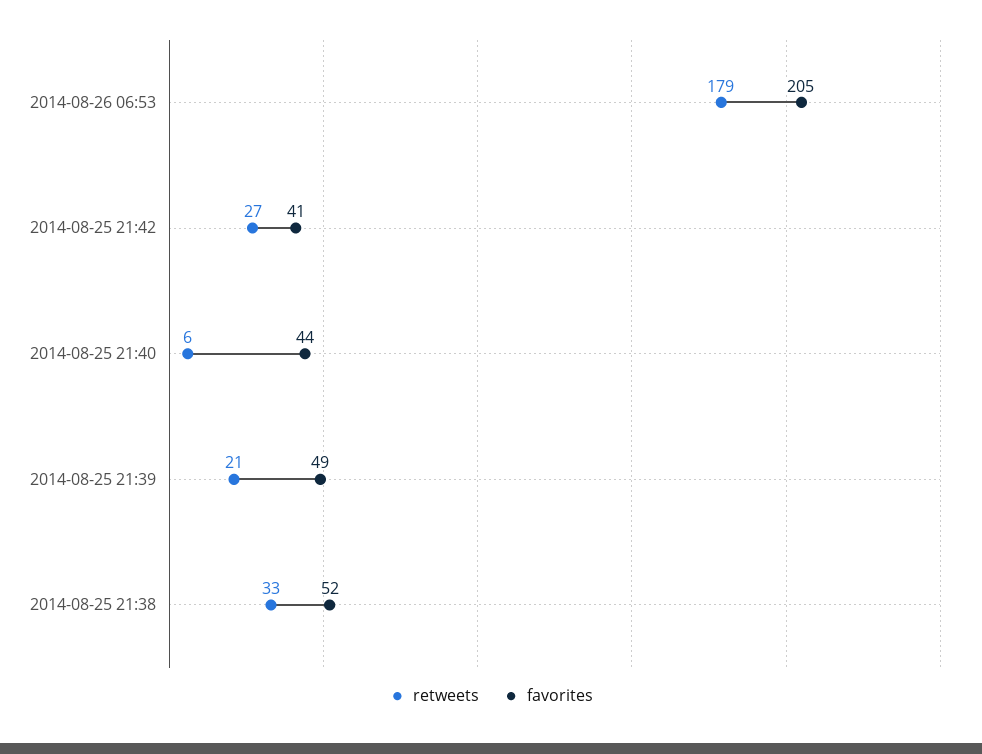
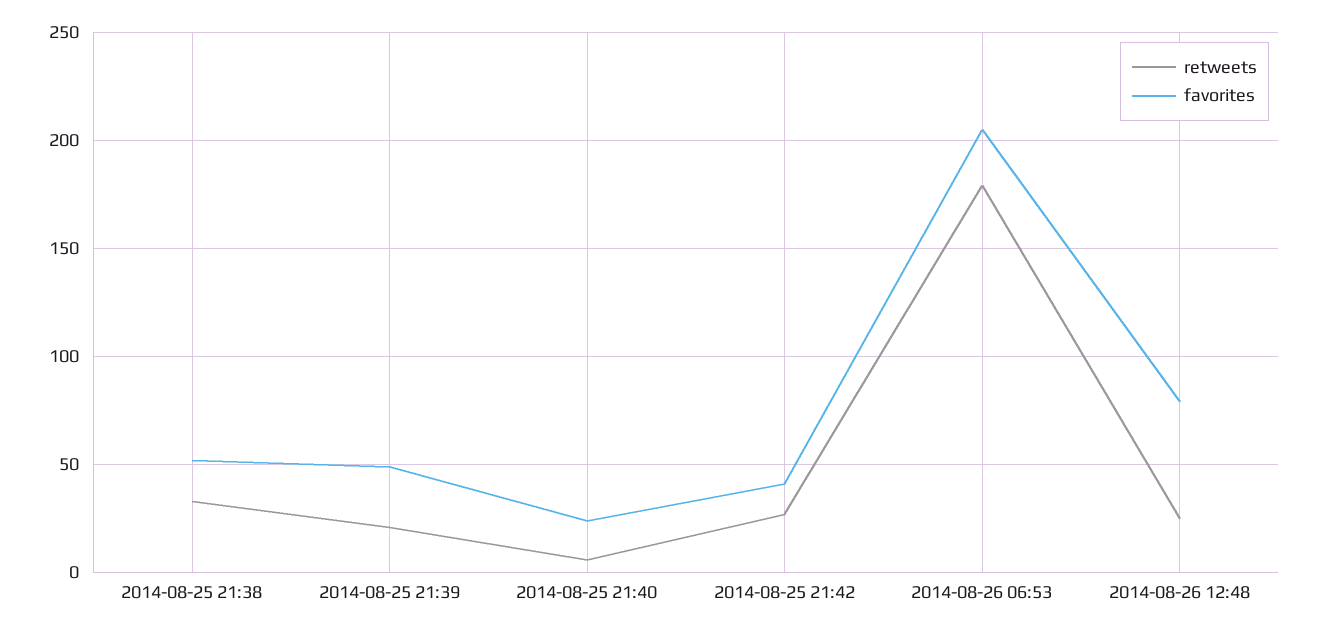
favorites, 2014-08-25 21:40: 44 -> 25
retweets, 2014-08-26 12:48: none -> 25
favorites, 2014-08-26 12:48: none -> 80

